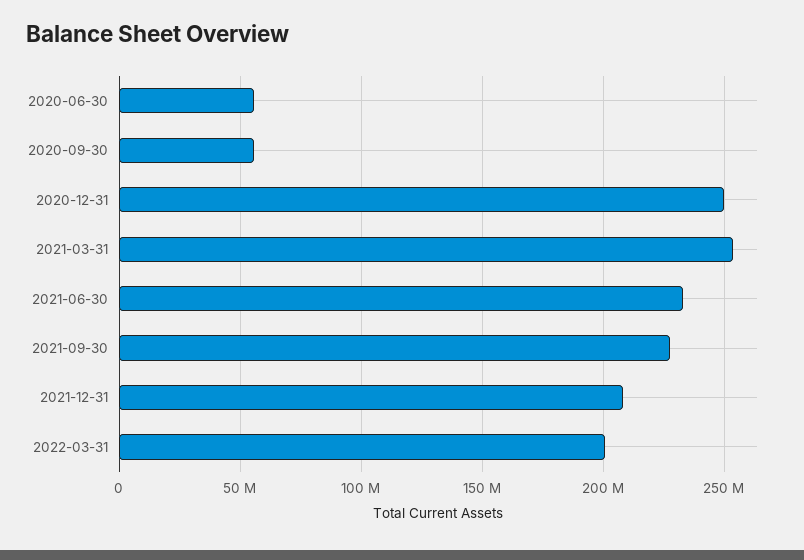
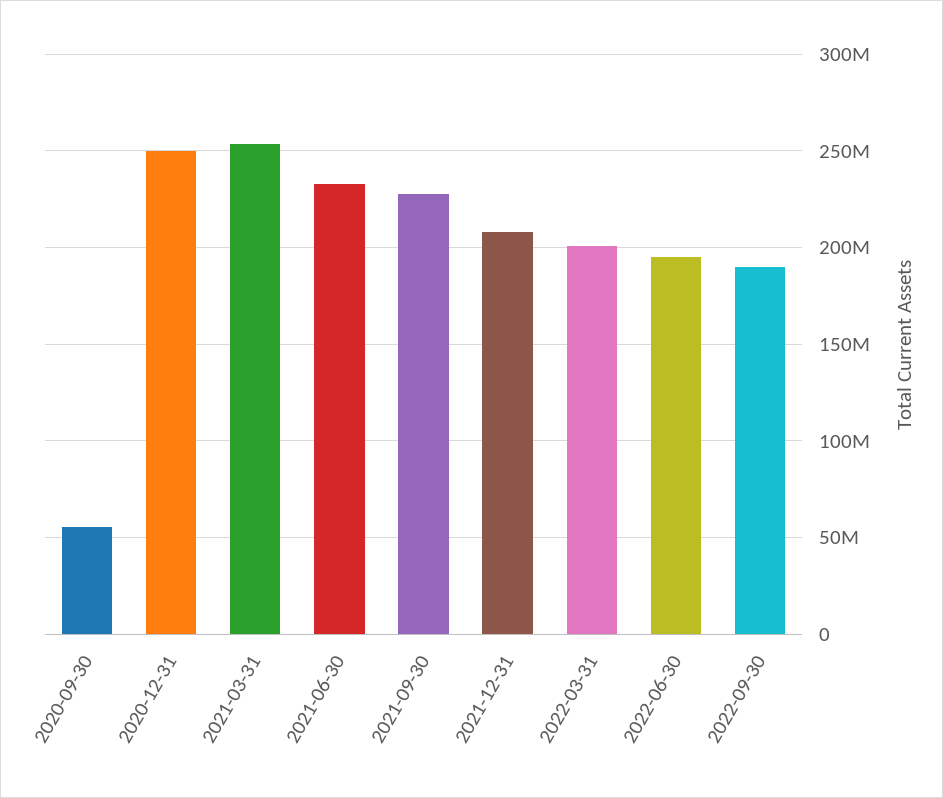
2020-06-30: 55000000 -> none
2022-06-30: none -> 195000000
2022-09-30: none -> 190000000

